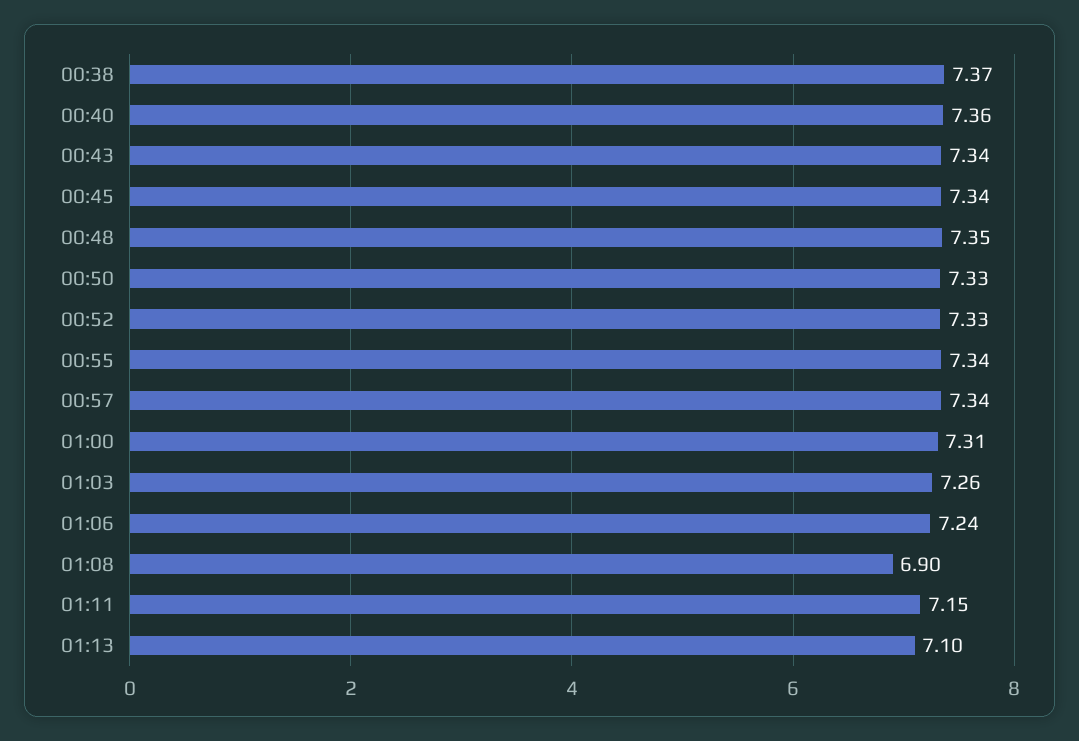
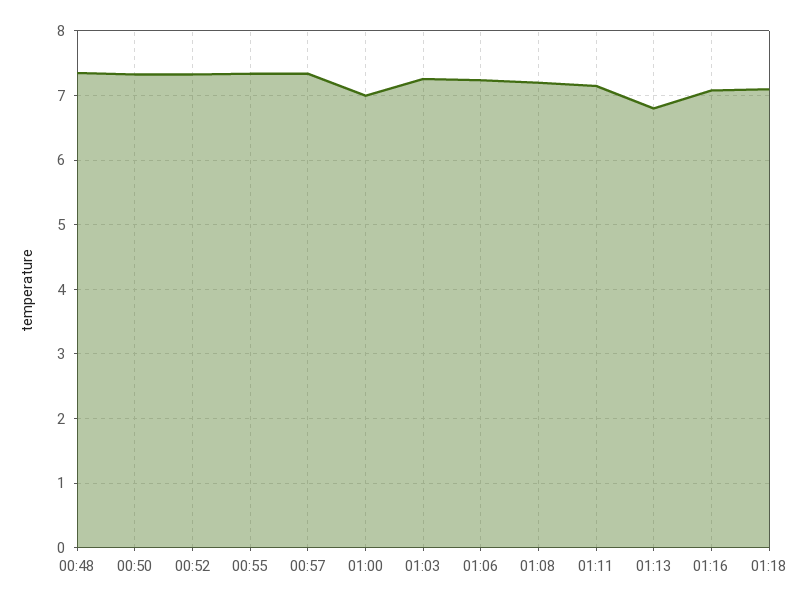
00:38: 7.37 -> none
00:40: 7.36 -> none
00:43: 7.34 -> none
00:45: 7.34 -> none
01:00: 7.31 -> 7
01:08: 6.9 -> 7.2
01:13: 7.1 -> 6.8
01:16: none -> 7.1
01:18: none -> 7.1

